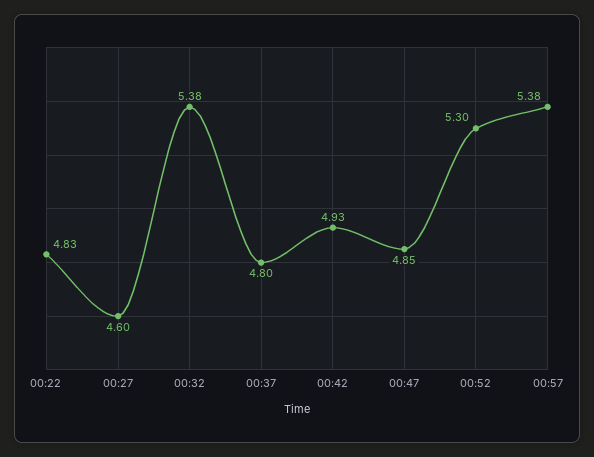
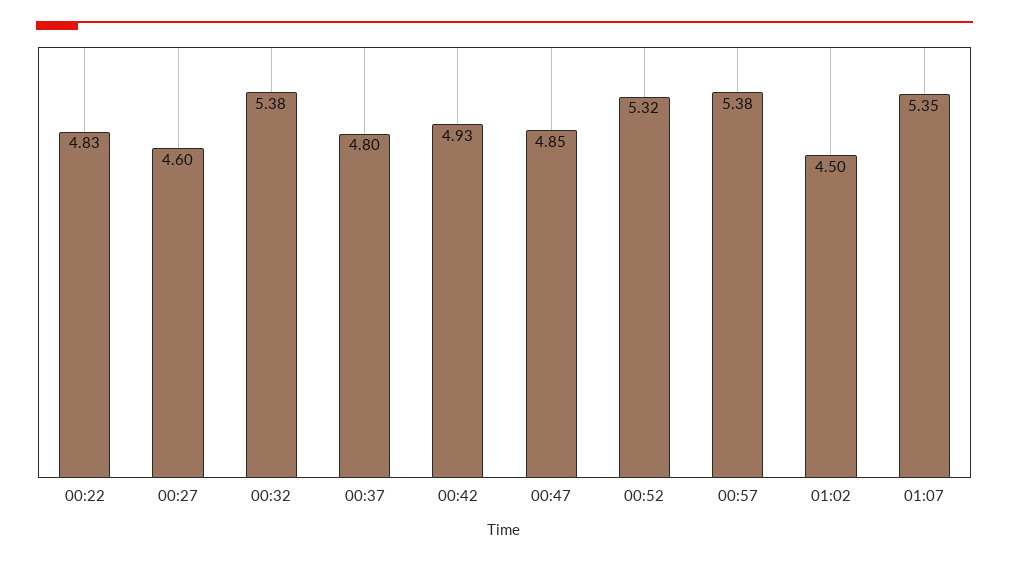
00:52: 5.3 -> 5.32
01:02: none -> 4.5
01:07: none -> 5.35

